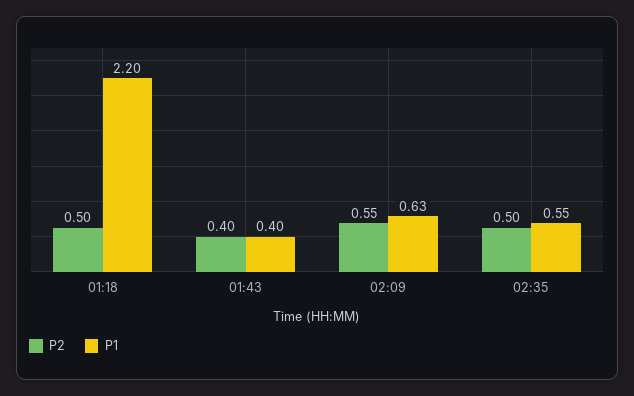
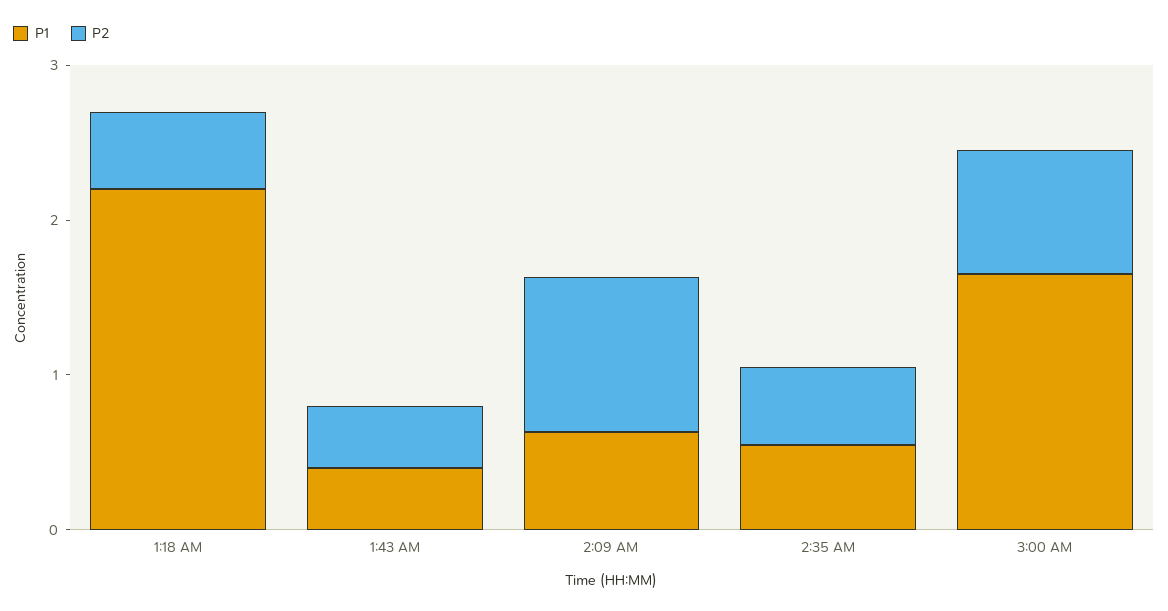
P2, 02:09: 0.55 -> 1
P1, 3:00 AM: none -> 1.6
P2, 3:00 AM: none -> 0.8

